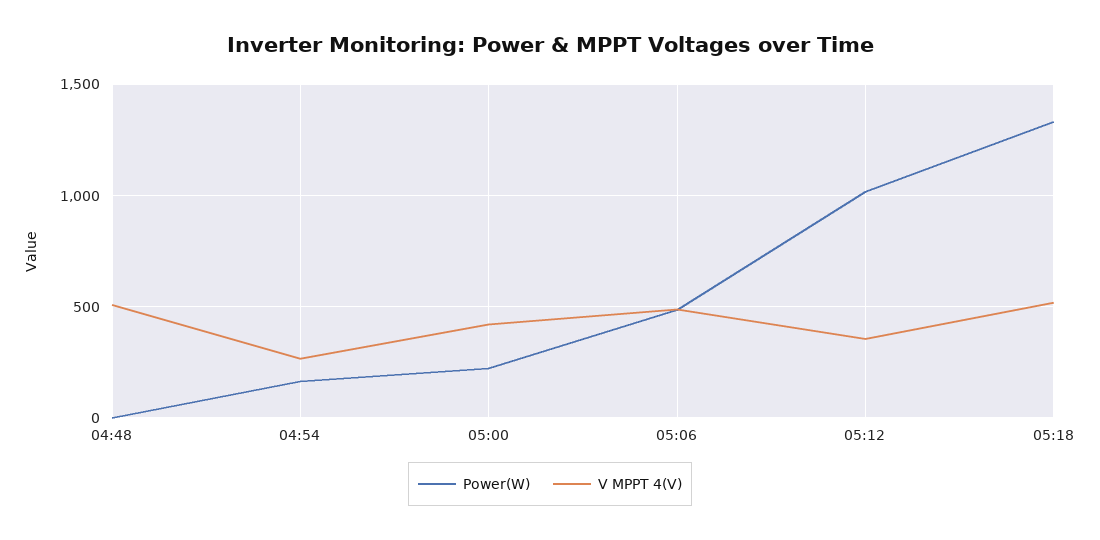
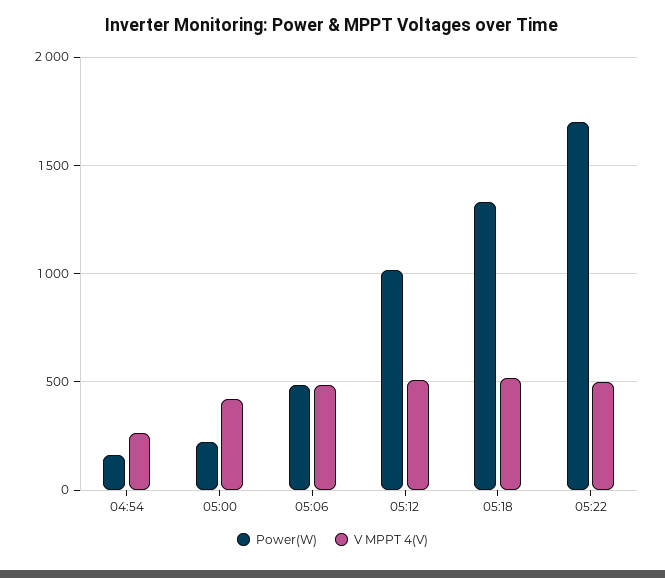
Power(W), 04:48: 0 -> none
V MPPT 4(V), 04:48: 500 -> none
V MPPT 4(V), 05:12: 350 -> 500
Power(W), 05:22: none -> 1700
V MPPT 4(V), 05:22: none -> 500

